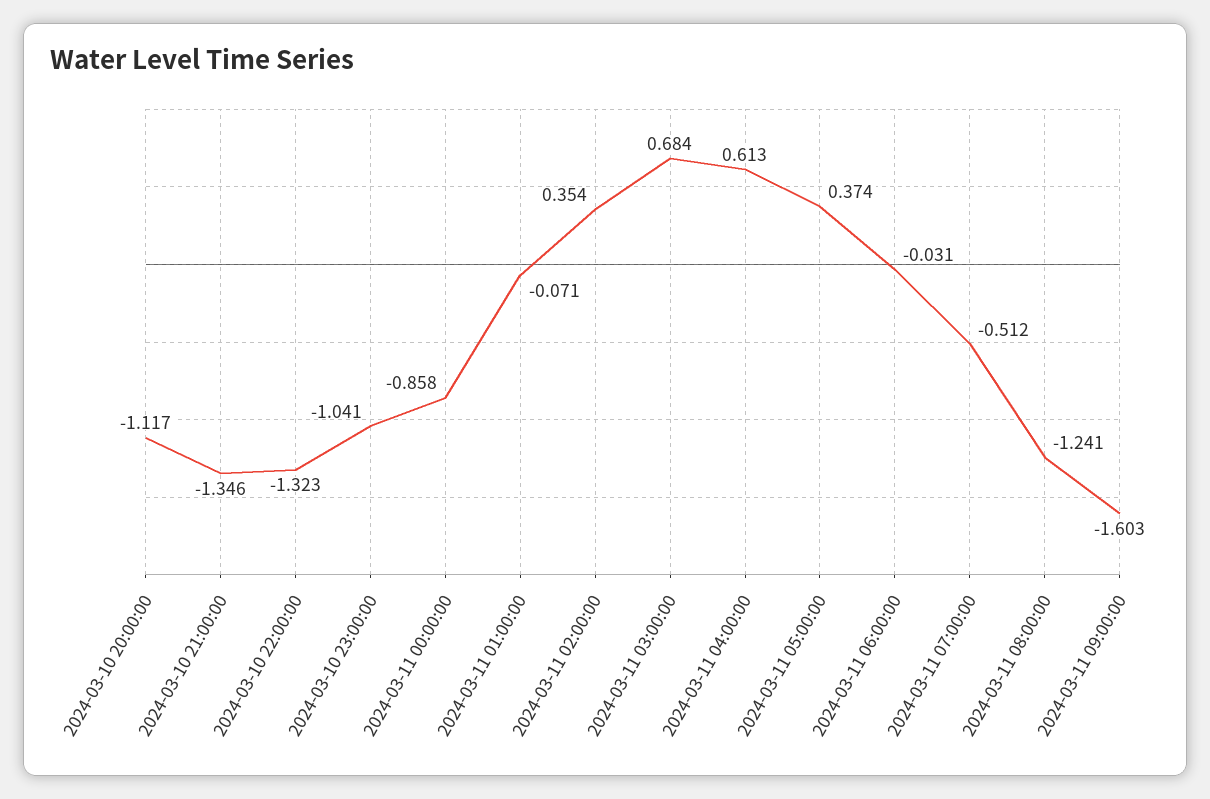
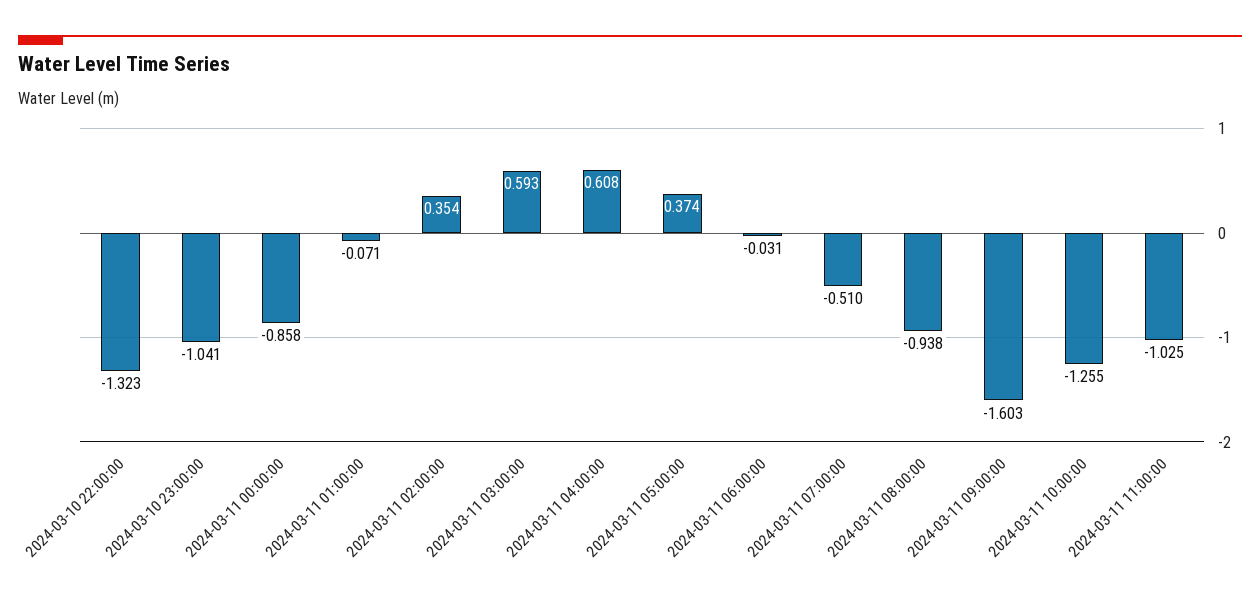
2024-03-10 20:00:00: -1.117 -> none
2024-03-10 21:00:00: -1.346 -> none
2024-03-11 03:00:00: 0.684 -> 0.593
2024-03-11 04:00:00: 0.613 -> 0.608
2024-03-11 07:00:00: -0.512 -> -0.51
2024-03-11 08:00:00: -1.241 -> -0.938
2024-03-11 10:00:00: none -> -1.255
2024-03-11 11:00:00: none -> -1.025

